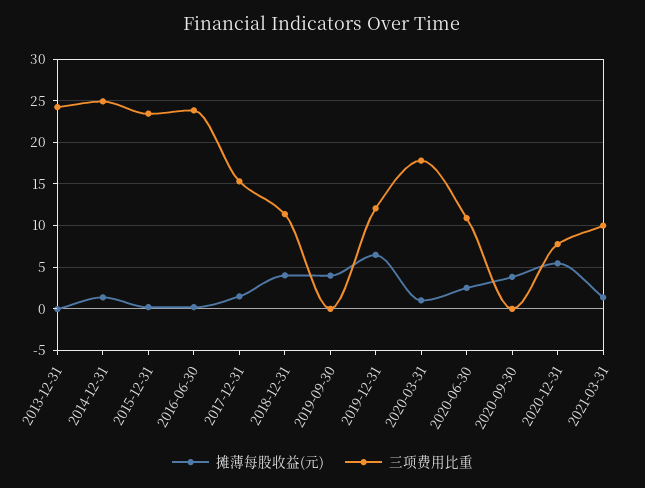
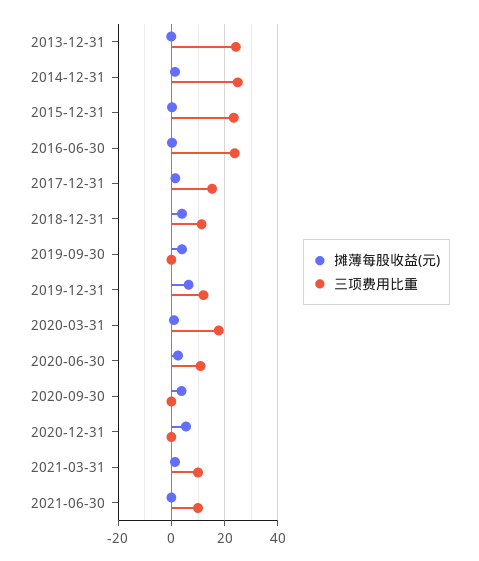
三项费用比重, 2020-12-31: 8 -> 0
摊薄每股收益(元), 2021-06-30: none -> 0
三项费用比重, 2021-06-30: none -> 10

